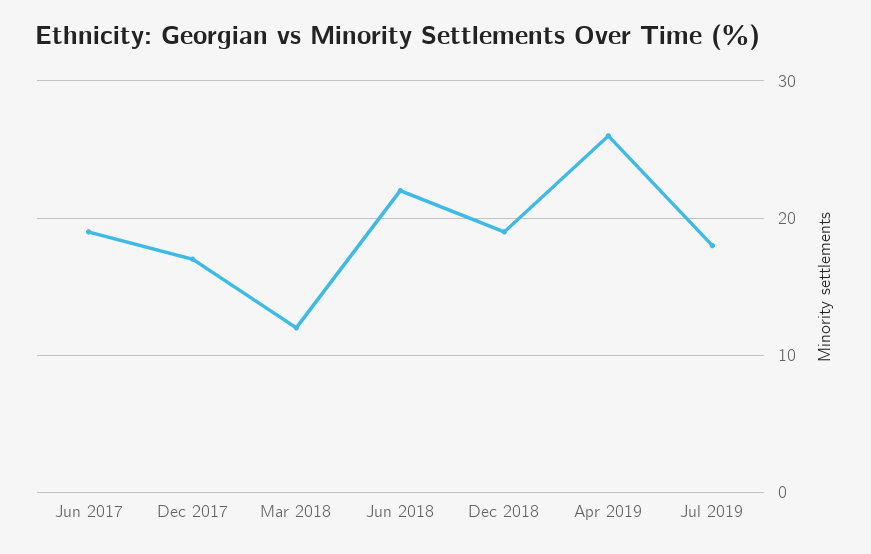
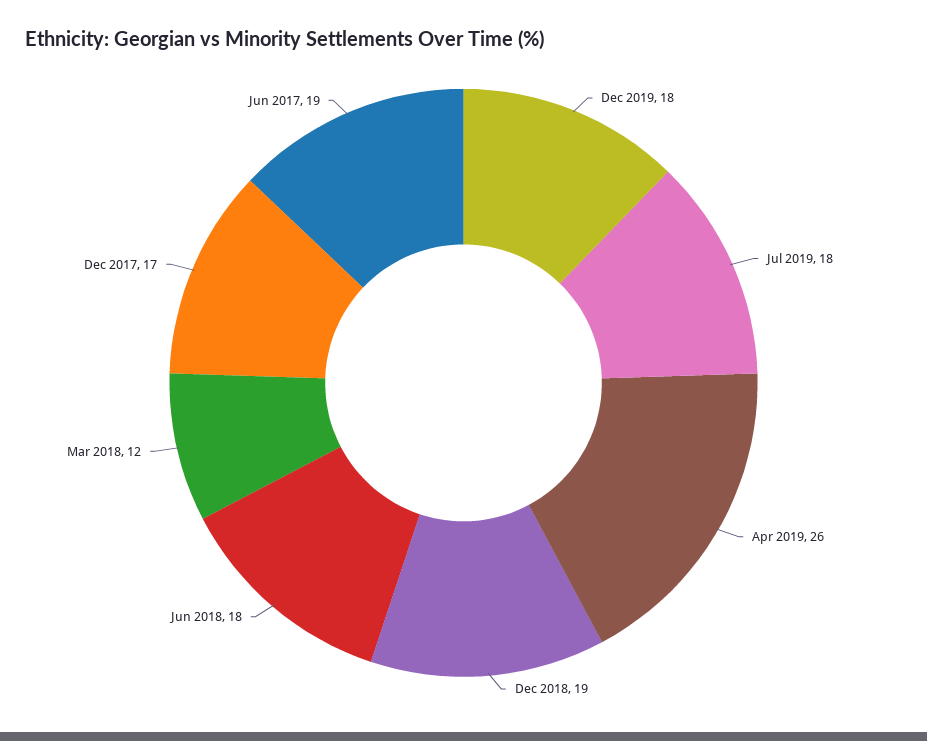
Jun 2018: 22 -> 18
Dec 2019: none -> 18

